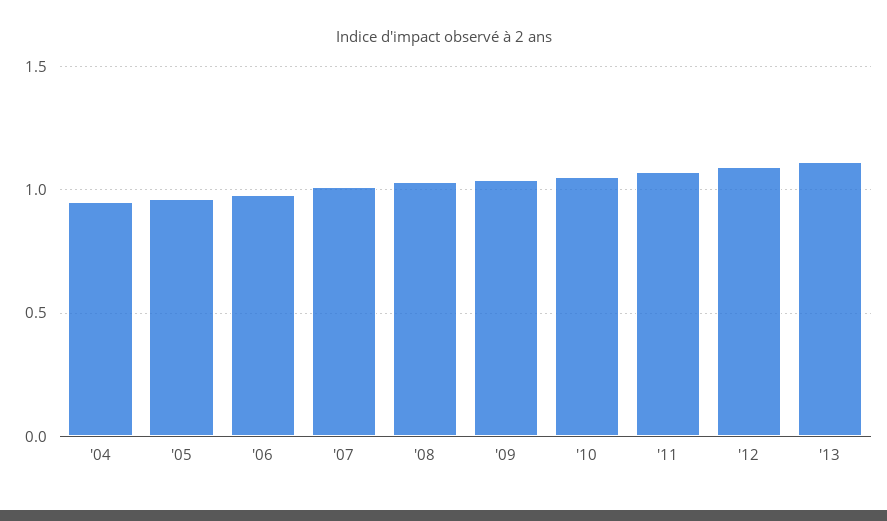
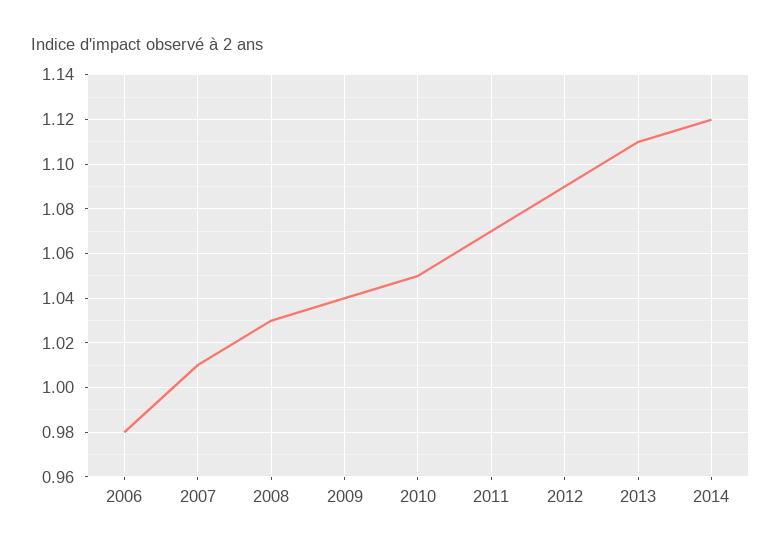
'04: 0.95 -> none
'05: 0.95 -> none
2014: none -> 1.12

